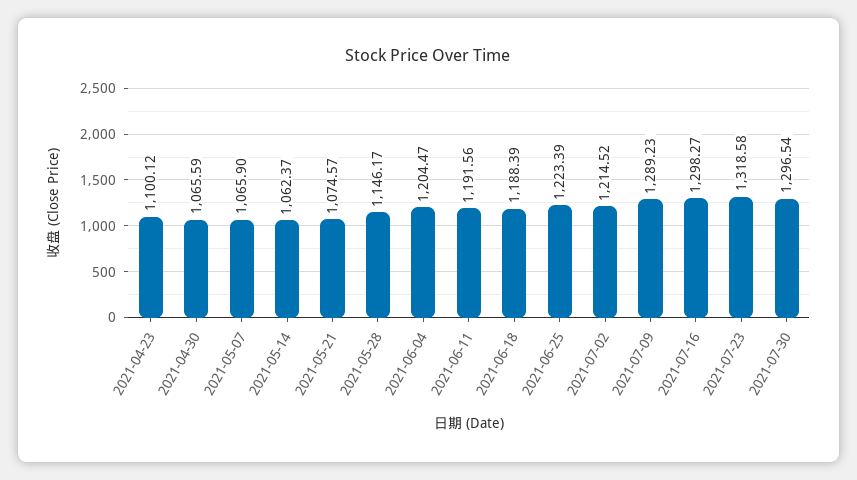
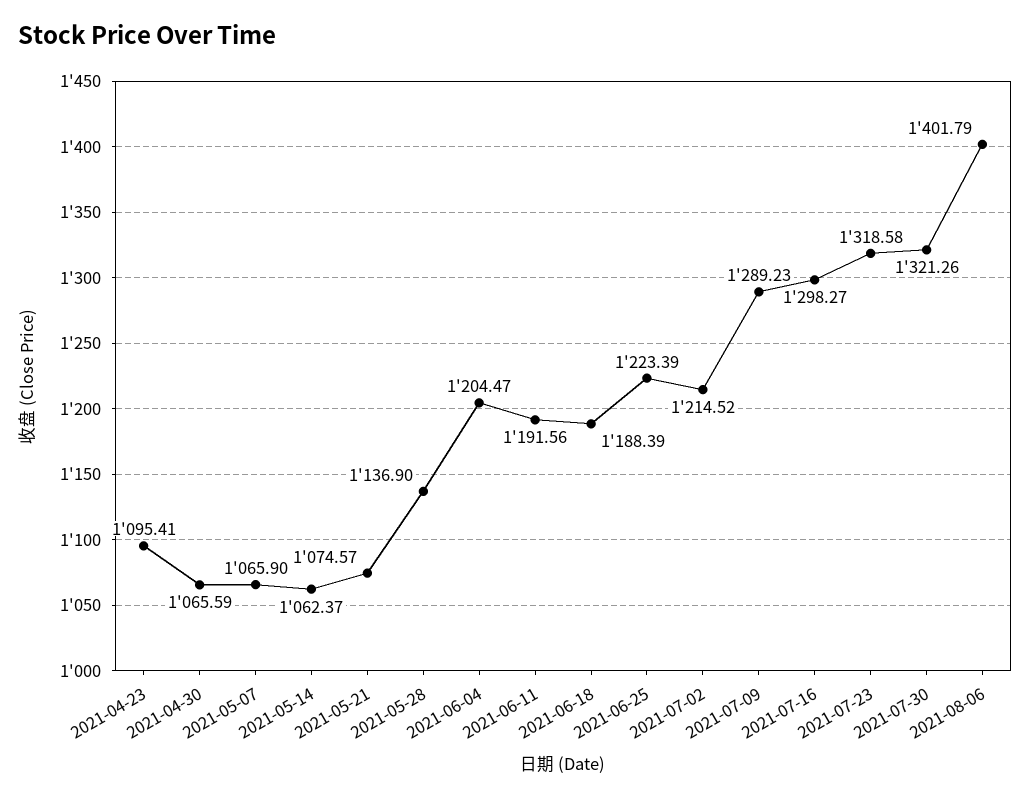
2021-04-23: 1100.12 -> 1095.41
2021-05-28: 1146.17 -> 1136.9
2021-07-30: 1296.54 -> 1321.26
2021-08-06: none -> 1401.79

